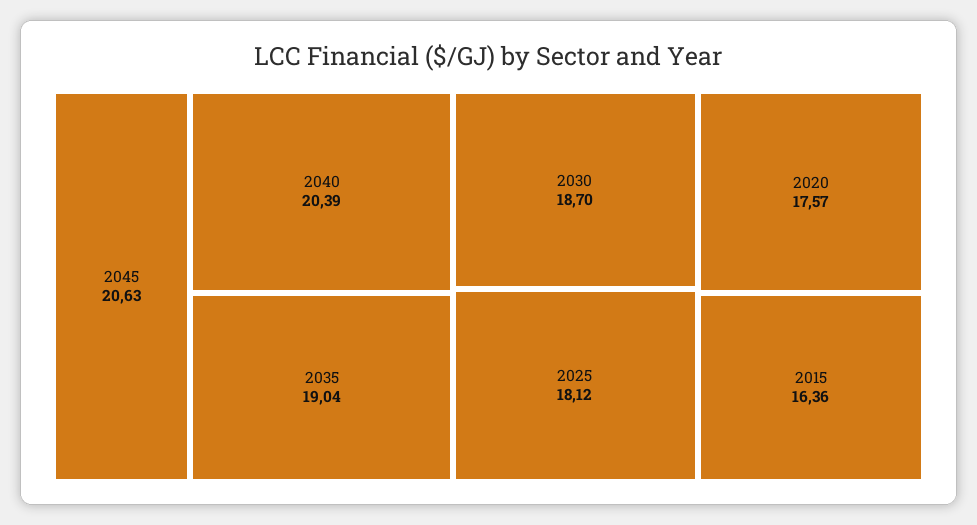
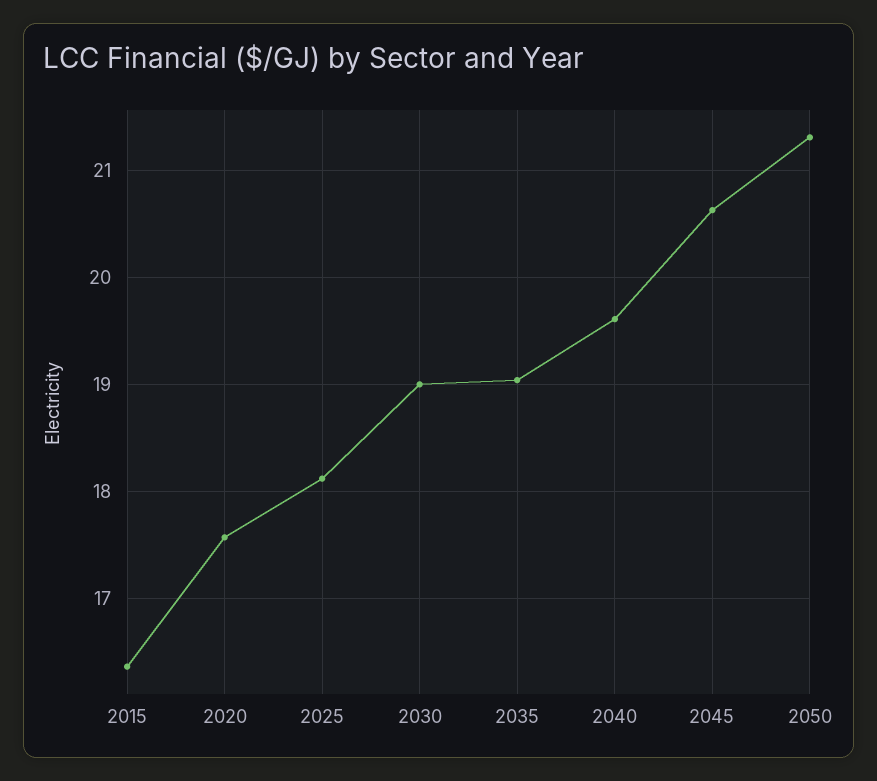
2040: 20.39 -> 19.6
2030: 18.7 -> 19
2050: none -> 21.3

